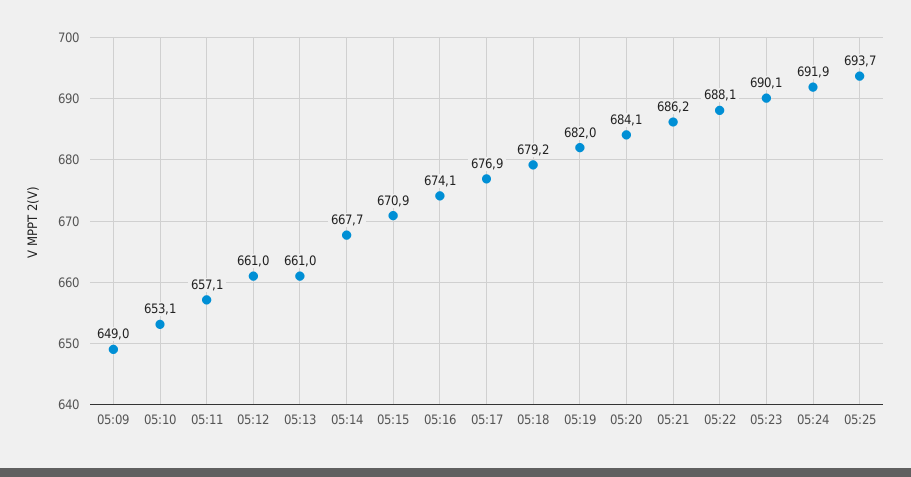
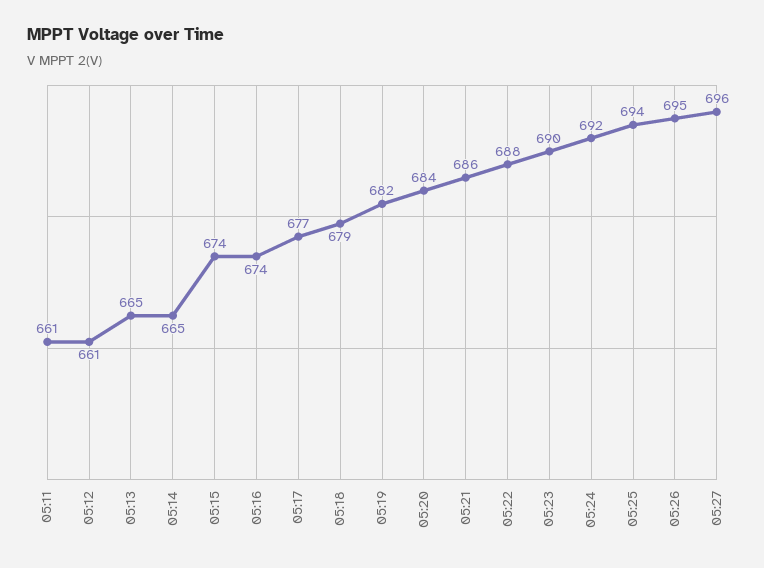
05:09: 649 -> none
05:10: 653.1 -> none
05:11: 657.1 -> 661
05:13: 661 -> 665
05:14: 667.7 -> 665
05:15: 670.9 -> 674
05:26: none -> 695
05:27: none -> 696

